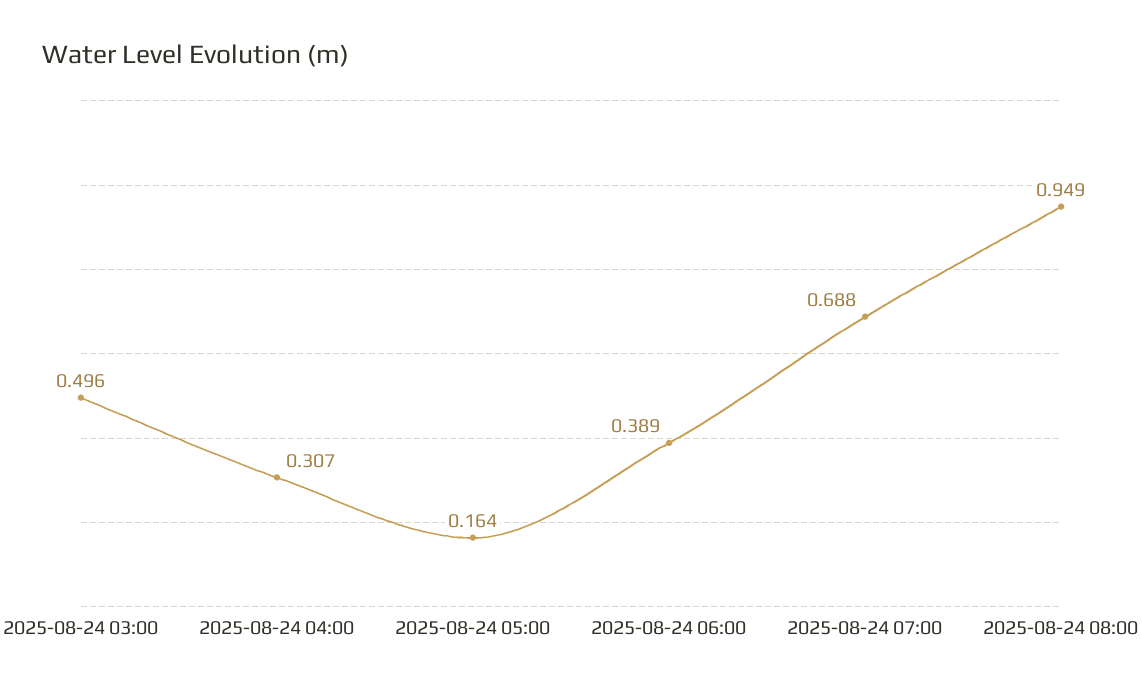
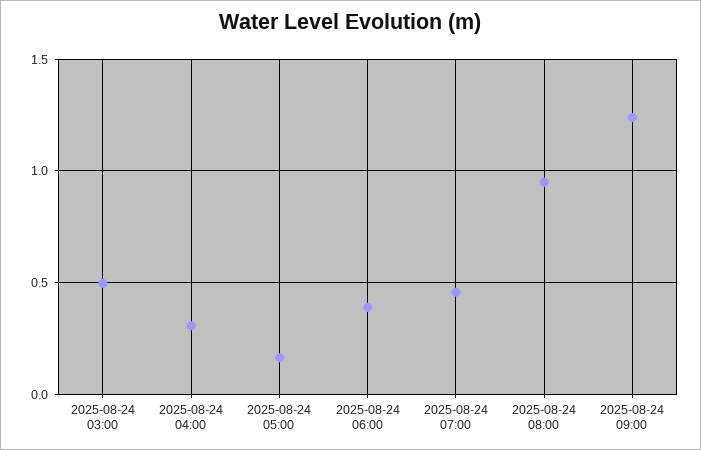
2025-08-24 07:00: 0.688 -> 0.45
2025-08-24 09:00: none -> 1.25

